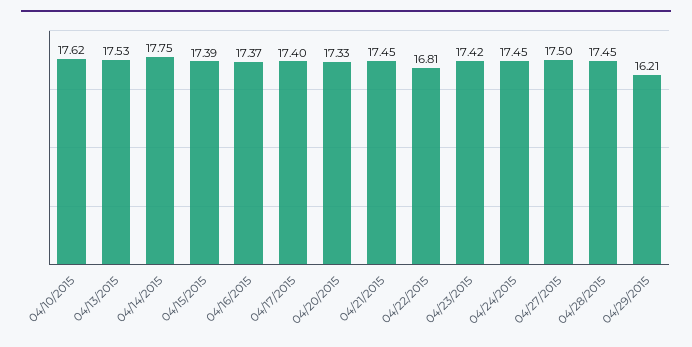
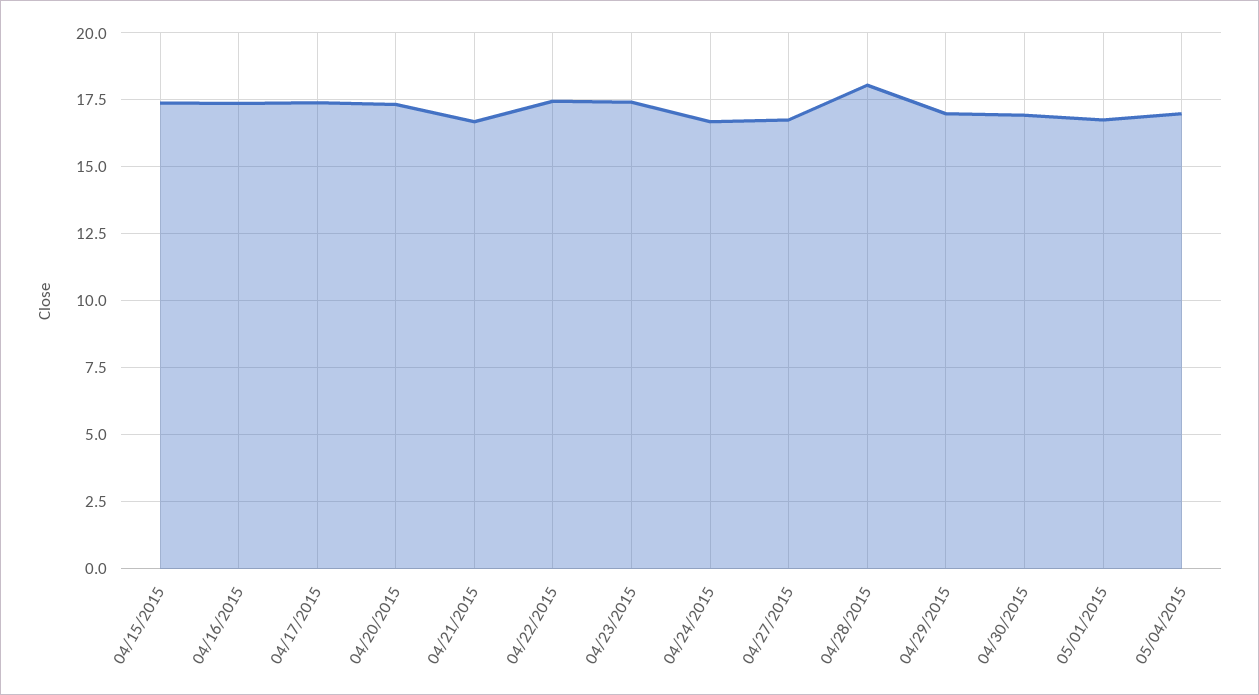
04/10/2015: 17.62 -> none
04/13/2015: 17.53 -> none
04/14/2015: 17.75 -> none
04/21/2015: 17.45 -> 16.75
04/22/2015: 16.81 -> 17.5
04/24/2015: 17.45 -> 16.75
04/27/2015: 17.5 -> 16.75
04/28/2015: 17.45 -> 18
04/29/2015: 16.21 -> 17
04/30/2015: none -> 17
05/01/2015: none -> 16.75
05/04/2015: none -> 17

